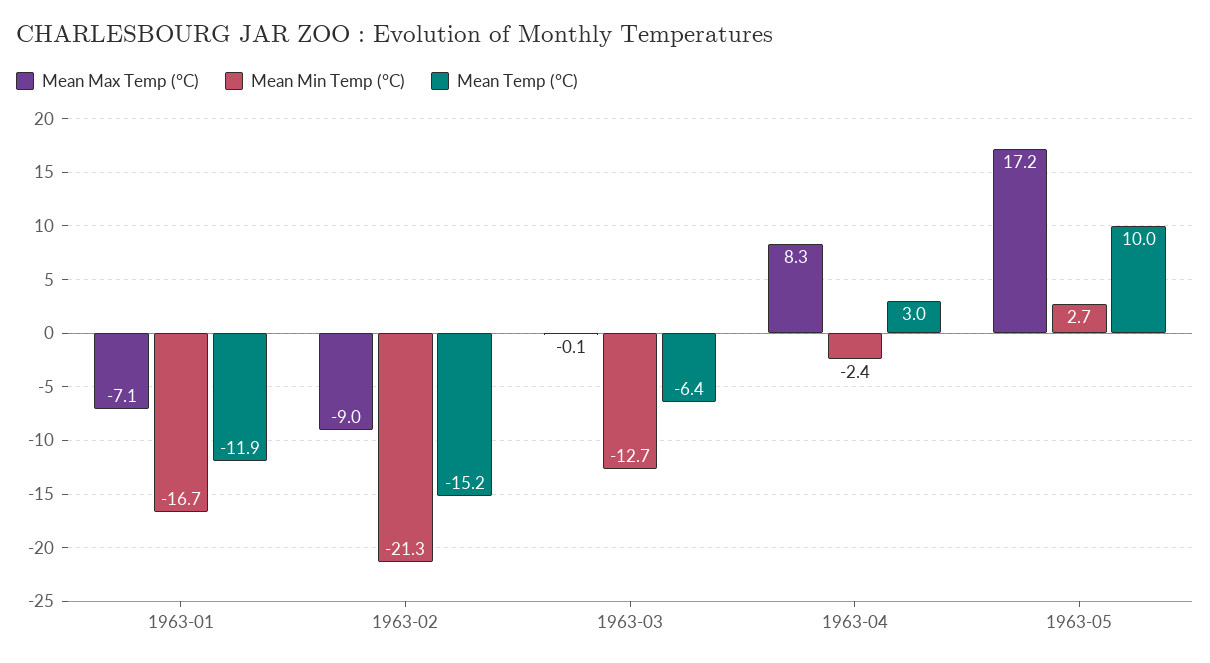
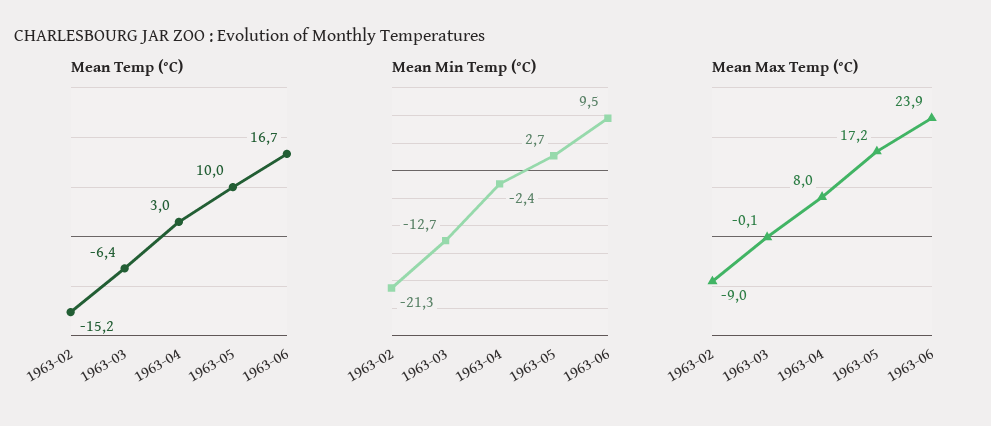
Mean Max Temp (°C), 1963-01: -7.1 -> none
Mean Min Temp (°C), 1963-01: -16.7 -> none
Mean Temp (°C), 1963-01: -11.9 -> none
Mean Max Temp (°C), 1963-04: 8.3 -> 8
Mean Temp (°C), 1963-06: none -> 16.7
Mean Min Temp (°C), 1963-06: none -> 9.5
Mean Max Temp (°C), 1963-06: none -> 23.9

